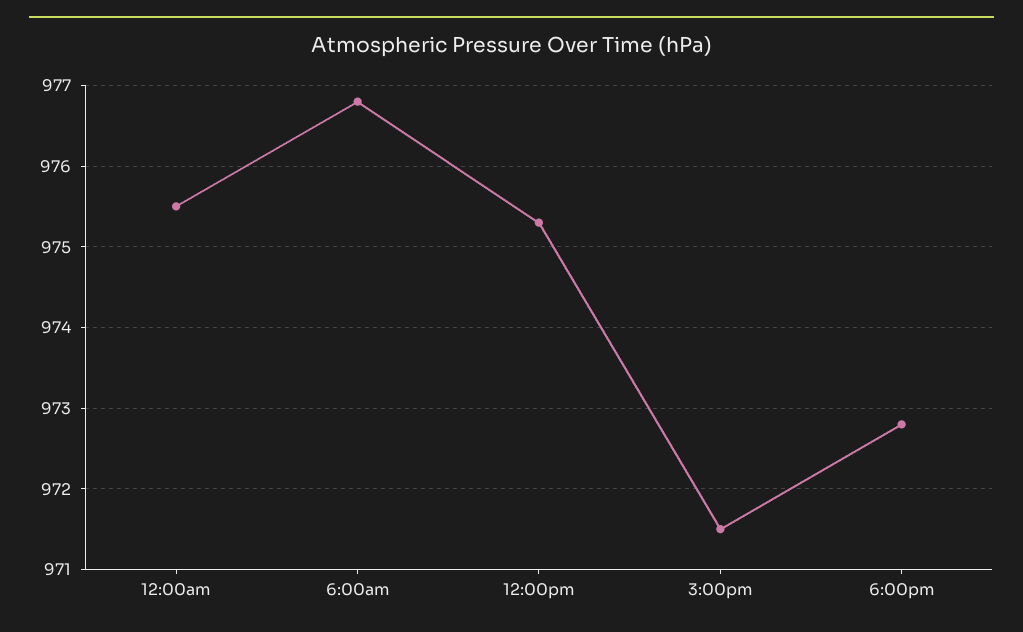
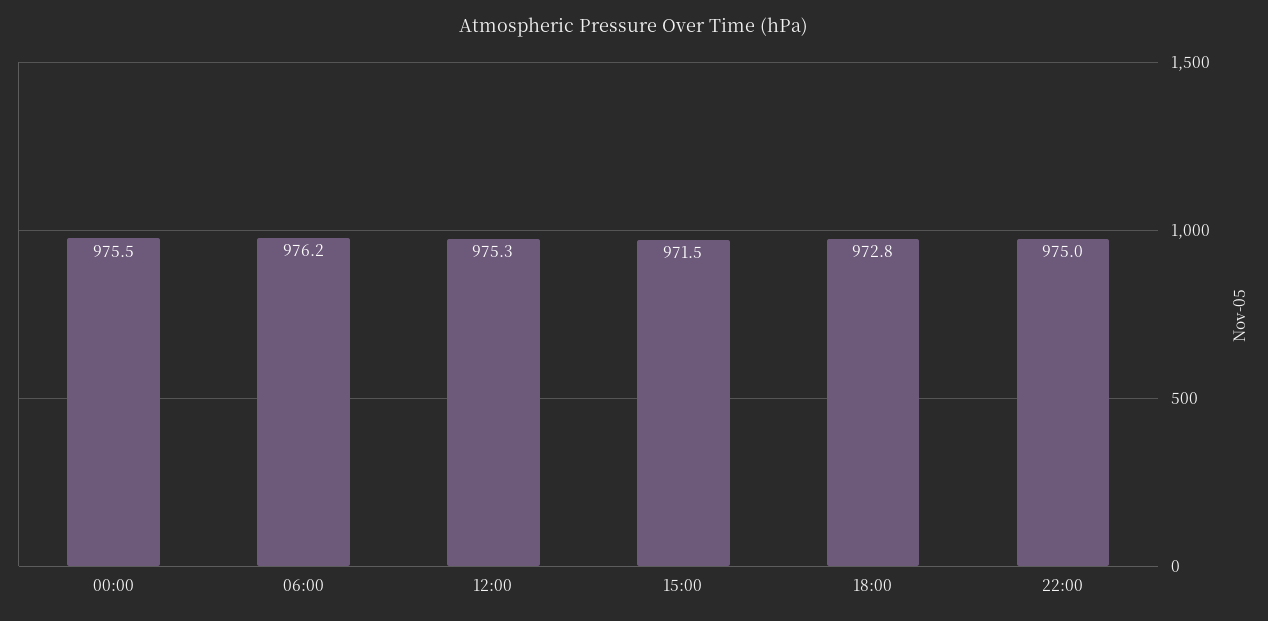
6:00am: 976.8 -> 976.2
22:00: none -> 975

